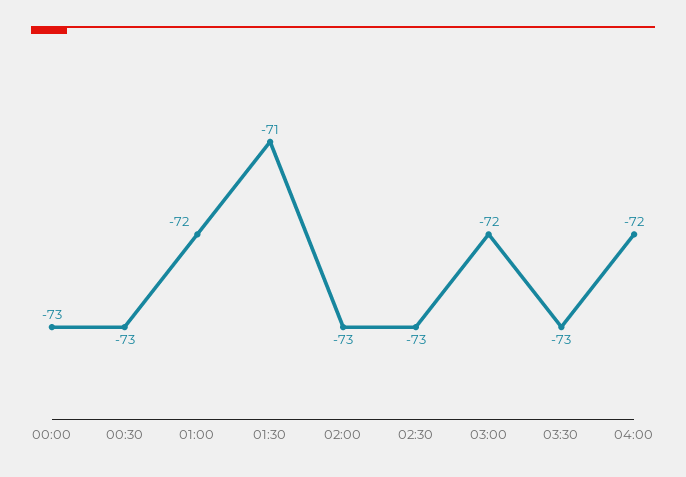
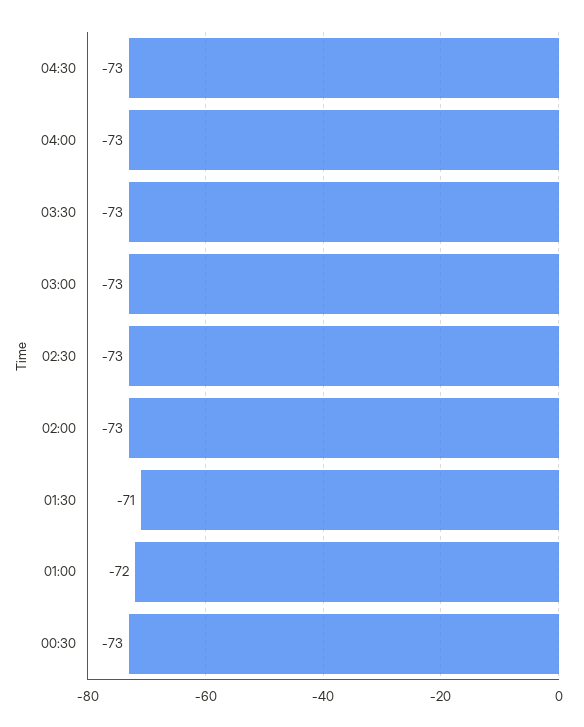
00:00: -73 -> none
03:00: -72 -> -73
04:00: -72 -> -73
04:30: none -> -73

